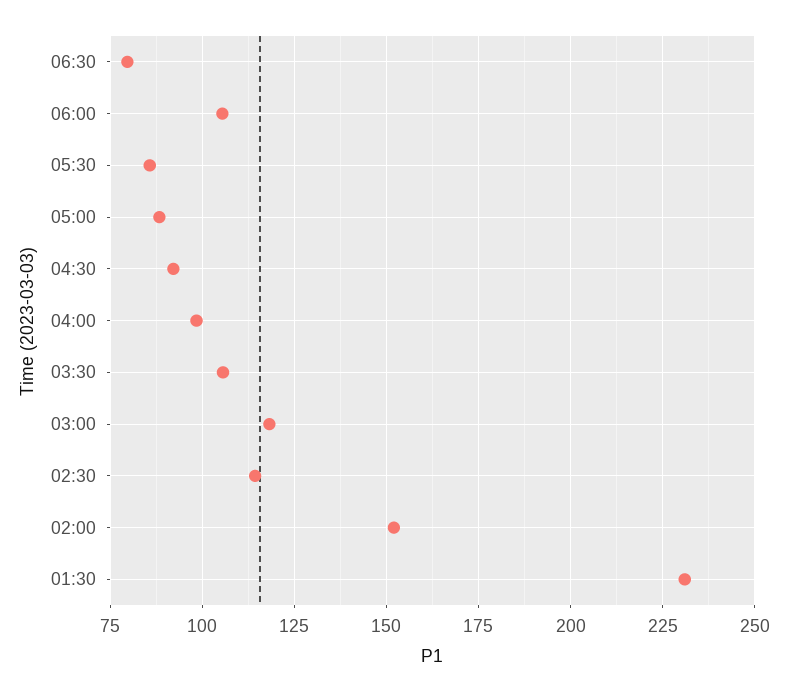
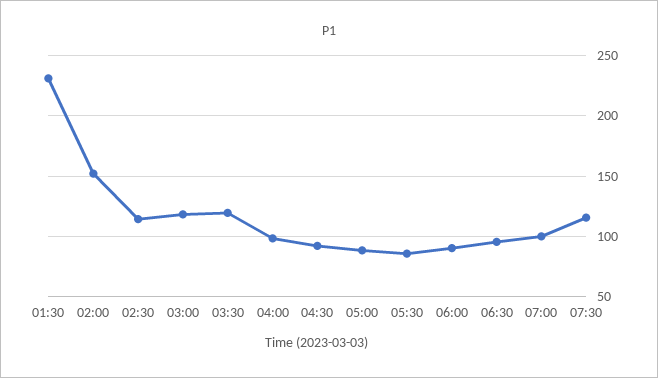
06:30: 80 -> 95
06:00: 105 -> 90
03:30: 105 -> 120
07:00: none -> 100
07:30: none -> 115

